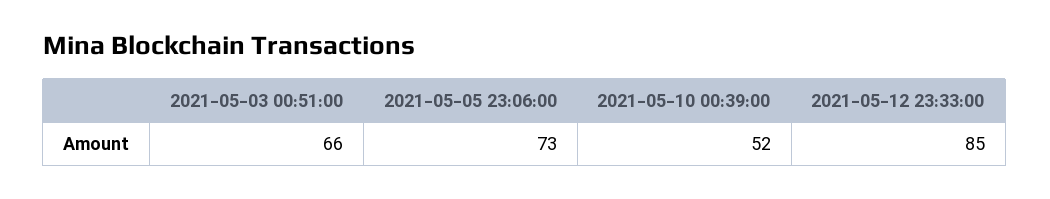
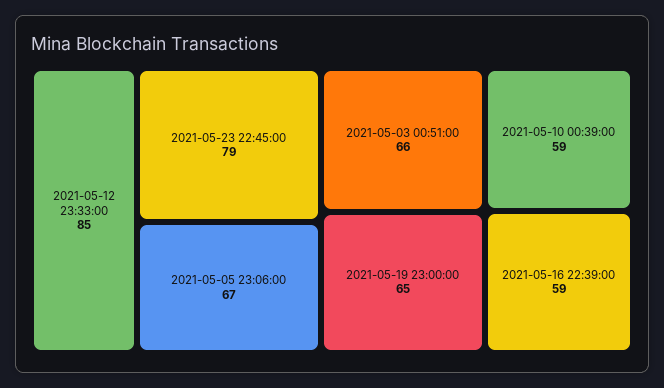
2021-05-05 23:06:00: 73 -> 67
2021-05-10 00:39:00: 52 -> 59
2021-05-23 22:45:00: none -> 79
2021-05-19 23:00:00: none -> 65
2021-05-16 22:39:00: none -> 59

